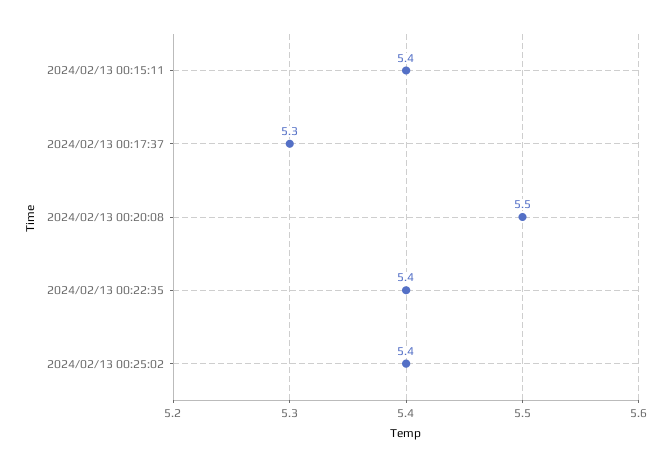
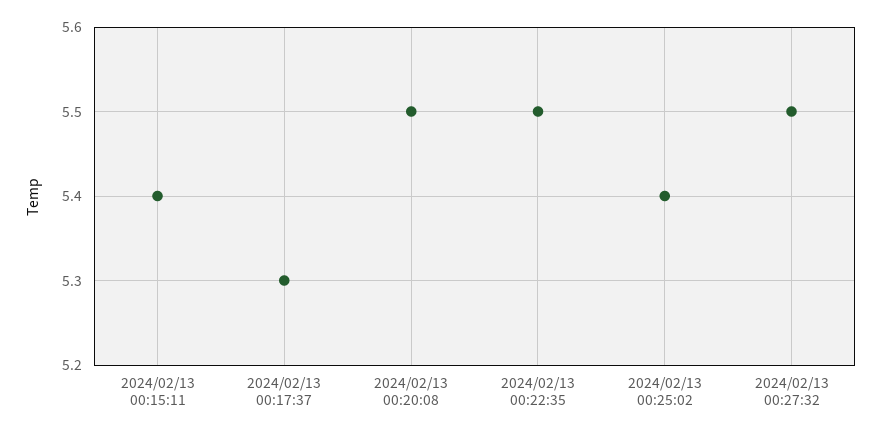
2024/02/13 00:22:35: 5.4 -> 5.5
2024/02/13 00:27:32: none -> 5.5

